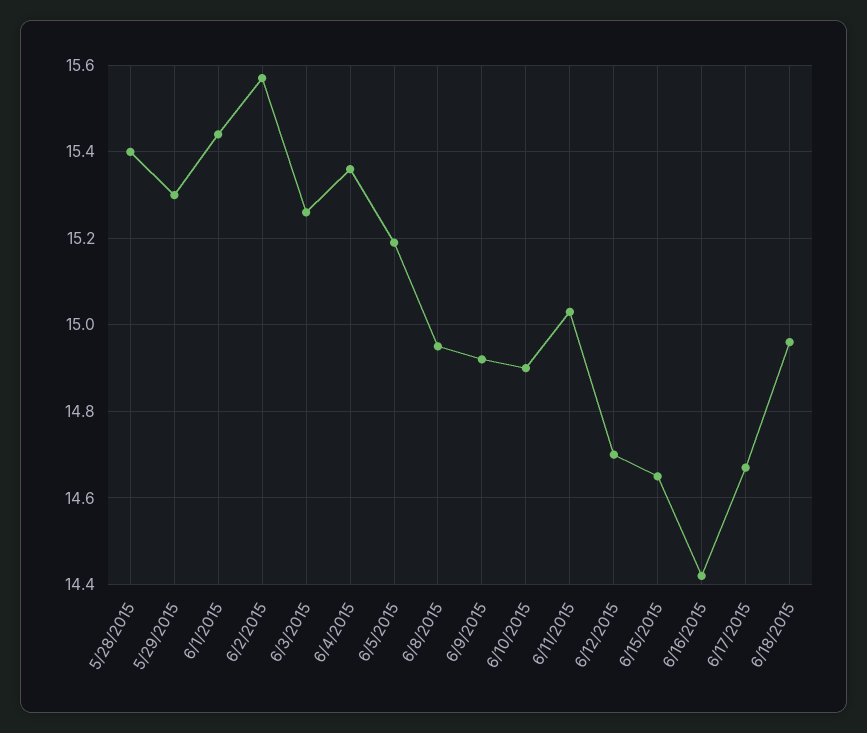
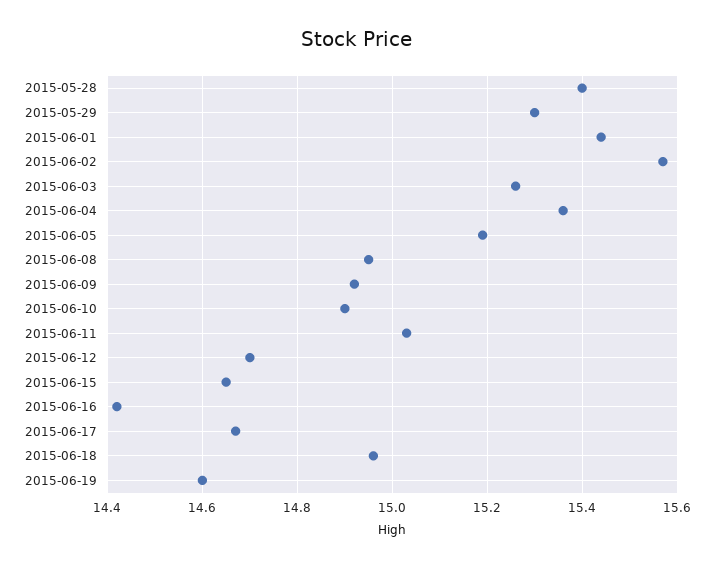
2015-06-19: none -> 14.6

